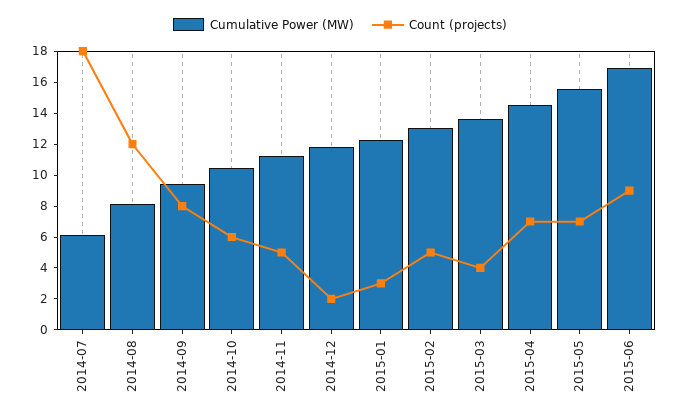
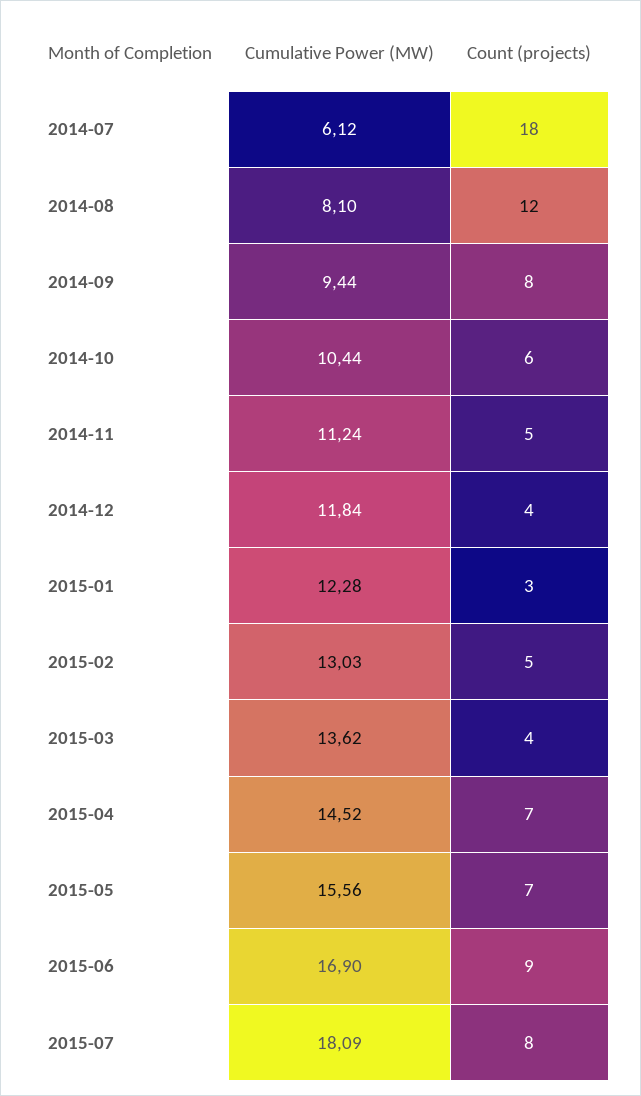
Count (projects), 2014-12: 2 -> 4
Cumulative Power (MW), 2015-07: none -> 18.09
Count (projects), 2015-07: none -> 8

